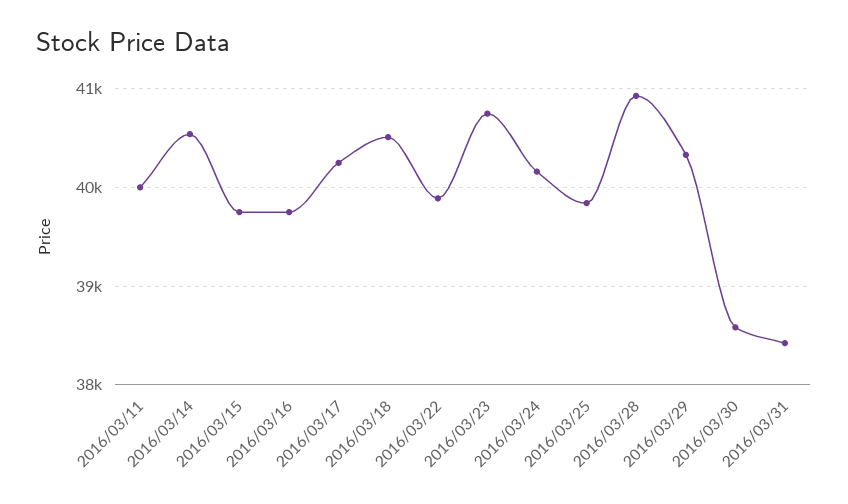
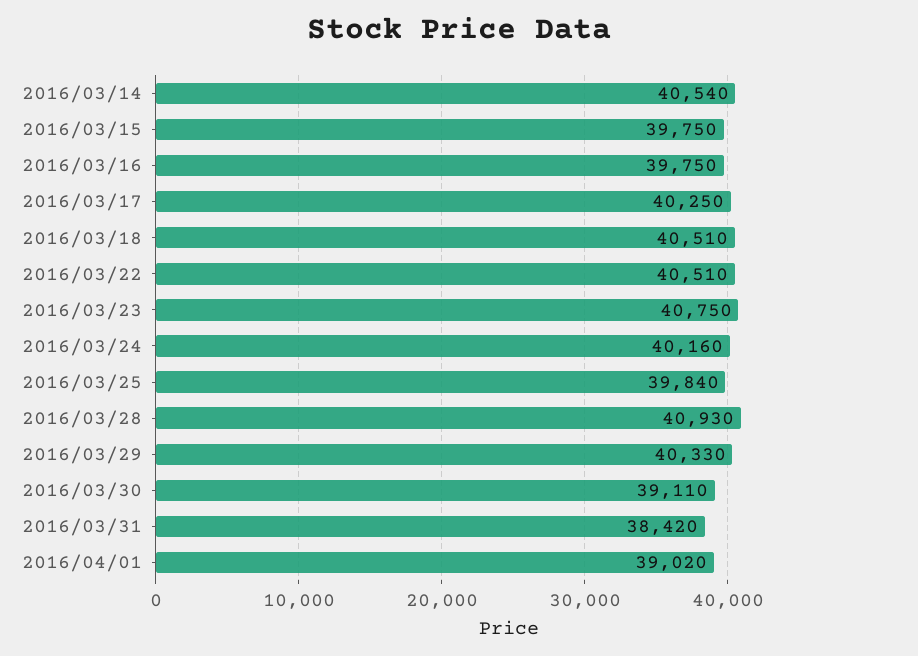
2016/03/11: 40000 -> none
2016/03/22: 39900 -> 40510
2016/03/30: 38600 -> 39110
2016/04/01: none -> 39020

